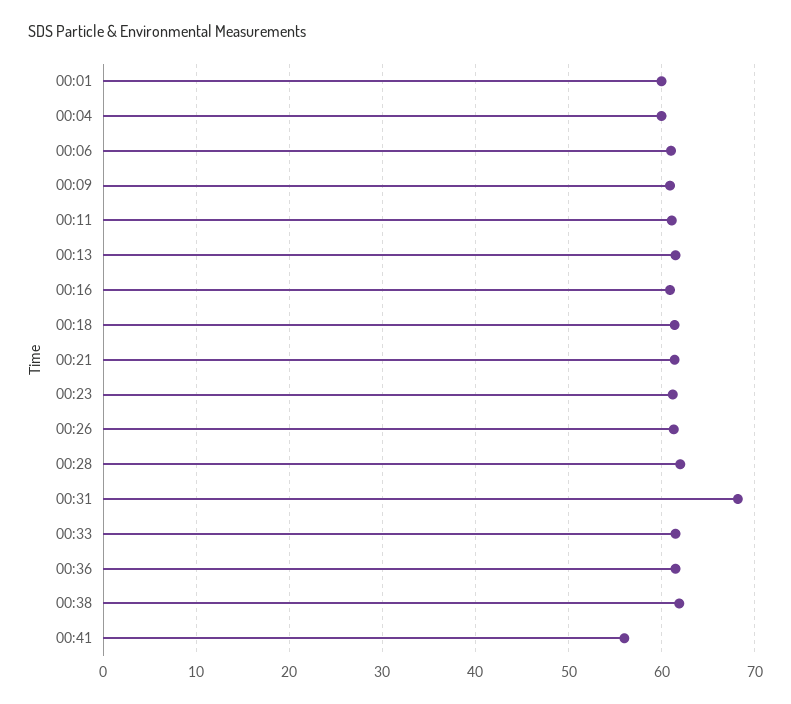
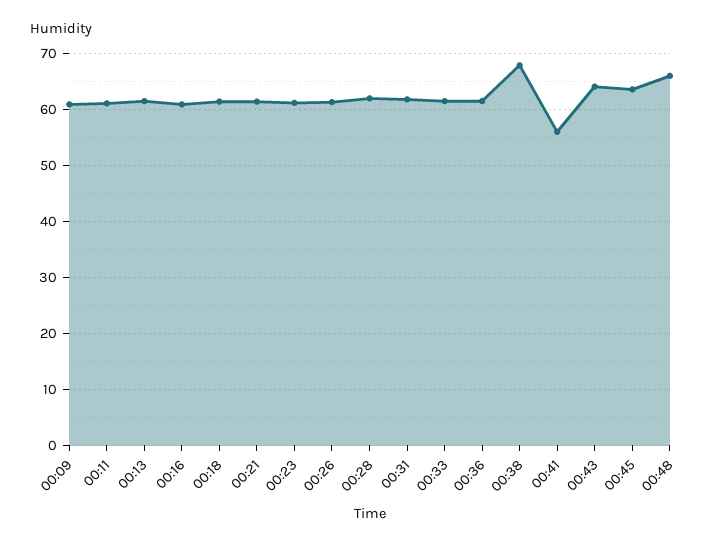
00:01: 60 -> none
00:04: 60 -> none
00:06: 61 -> none
00:31: 68 -> 62
00:38: 62 -> 68
00:43: none -> 64
00:45: none -> 64
00:48: none -> 66

